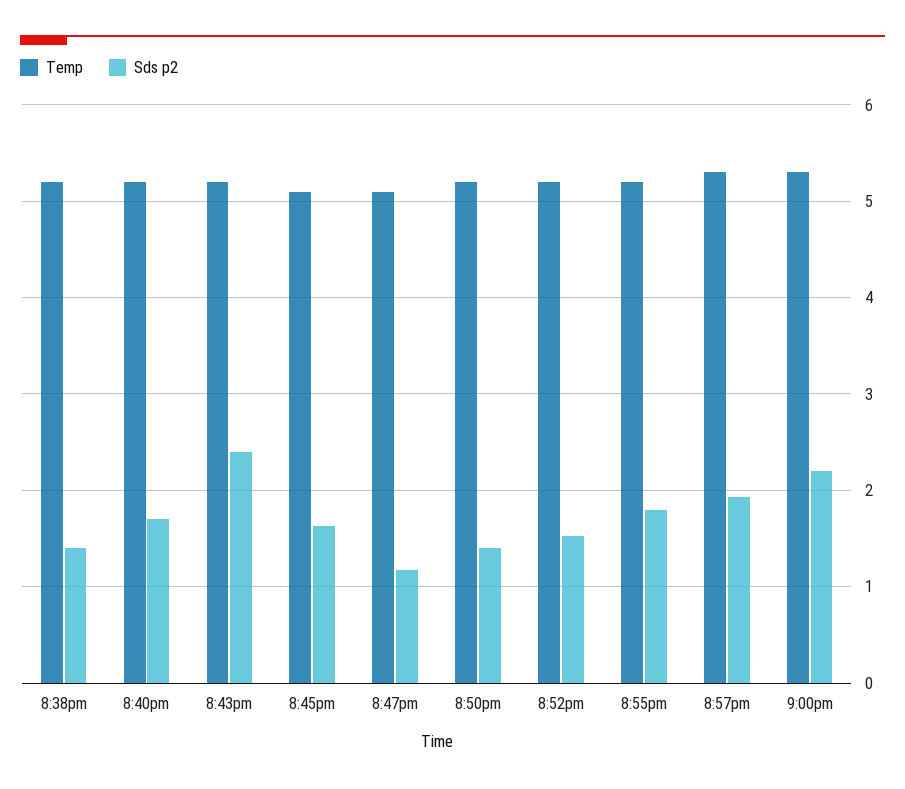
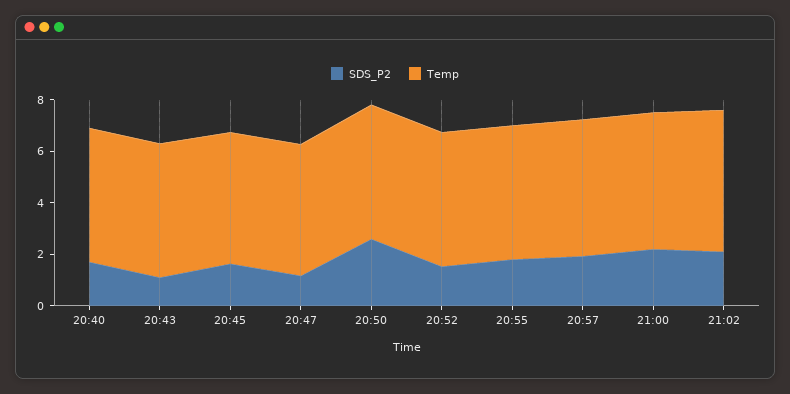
Temp, 8:38pm: 5.2 -> none
Sds p2, 8:38pm: 1.4 -> none
Sds p2, 8:43pm: 2.4 -> 1
Sds p2, 8:50pm: 1.4 -> 2.5
Sds p2, 21:02: none -> 2
Temp, 21:02: none -> 5.5

